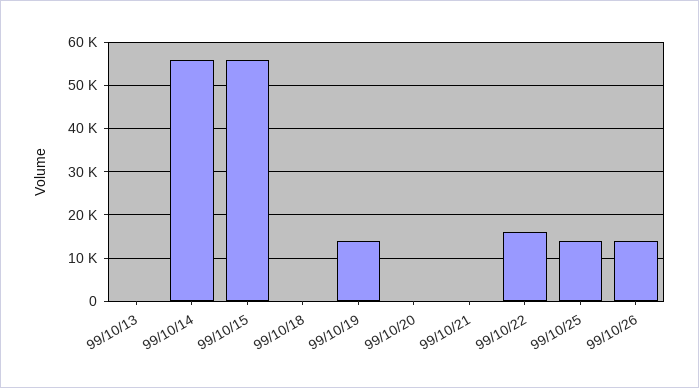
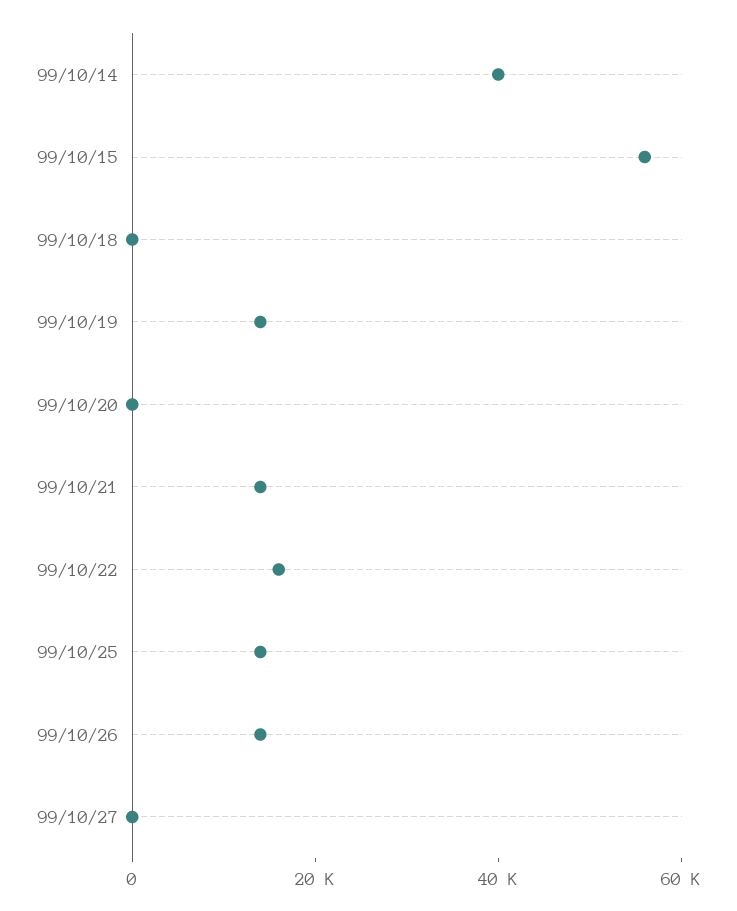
99/10/13: 0 -> none
99/10/14: 56000 -> 40000
99/10/21: 0 -> 15000
99/10/27: none -> 0

